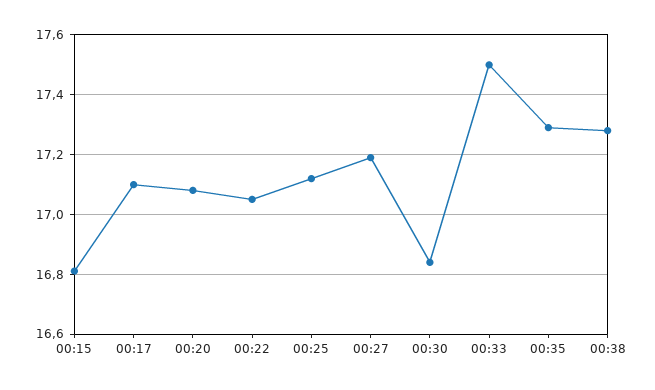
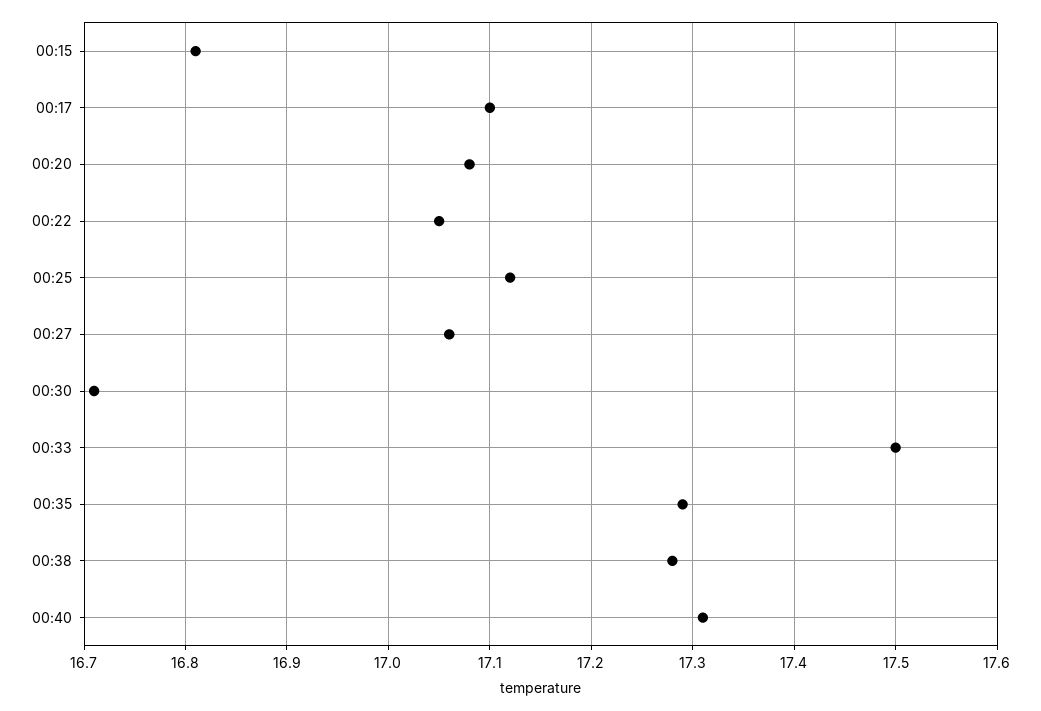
00:27: 17.2 -> 17.06
00:30: 16.85 -> 16.71
00:40: none -> 17.31

